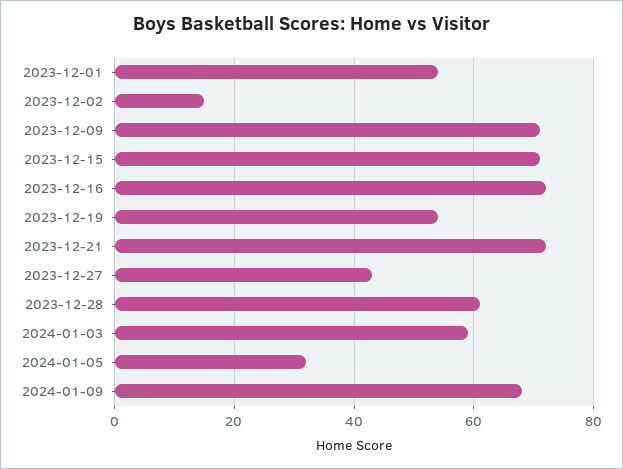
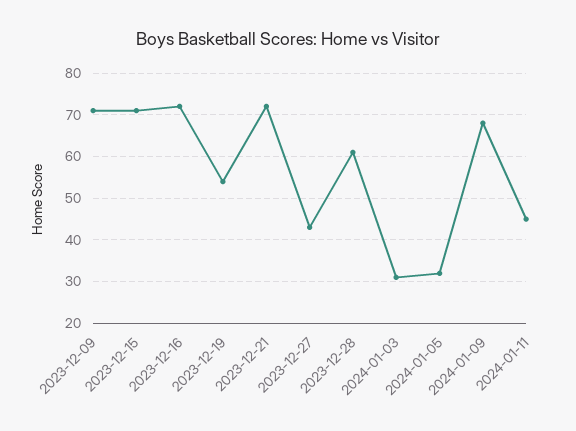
2023-12-01: 55 -> none
2023-12-02: 15 -> none
2024-01-03: 60 -> 30
2024-01-11: none -> 45

